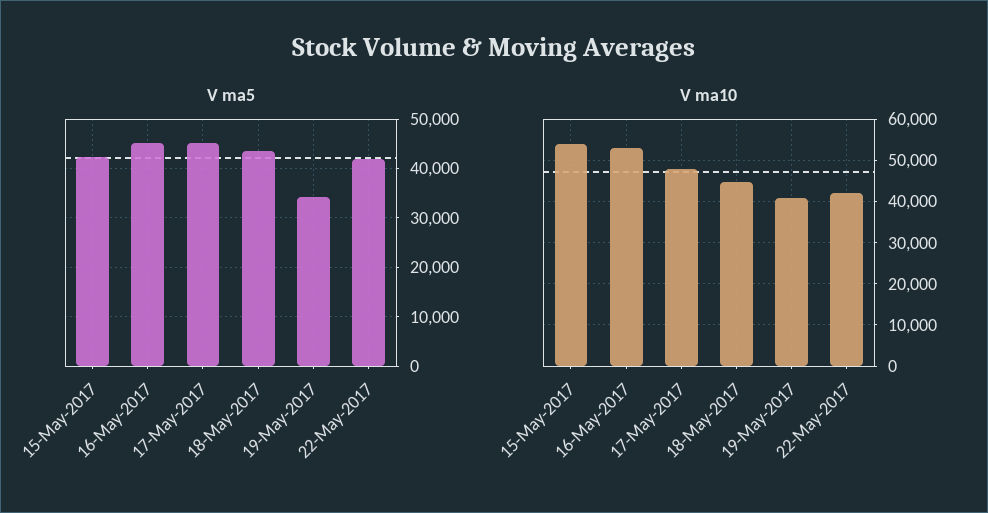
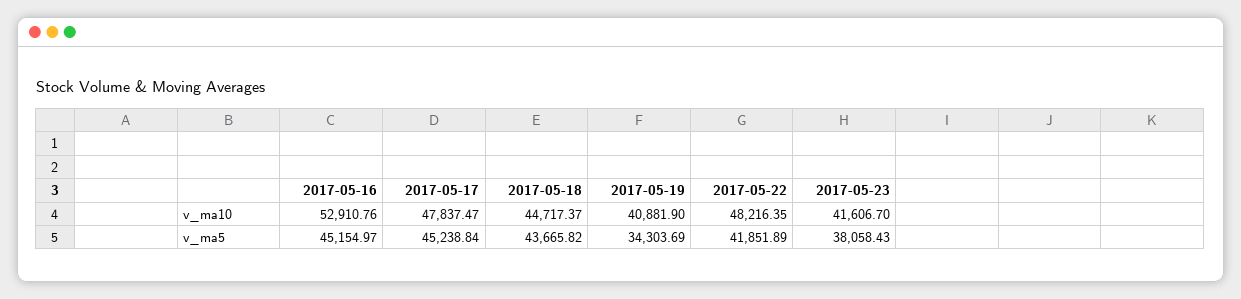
V ma5, 15-May-2017: 42000 -> none
V ma10, 15-May-2017: 54000 -> none
V ma10, 22-May-2017: 42000 -> 48216.35
V ma10, 2017-05-23: none -> 41606.7
V ma5, 2017-05-23: none -> 38058.43

